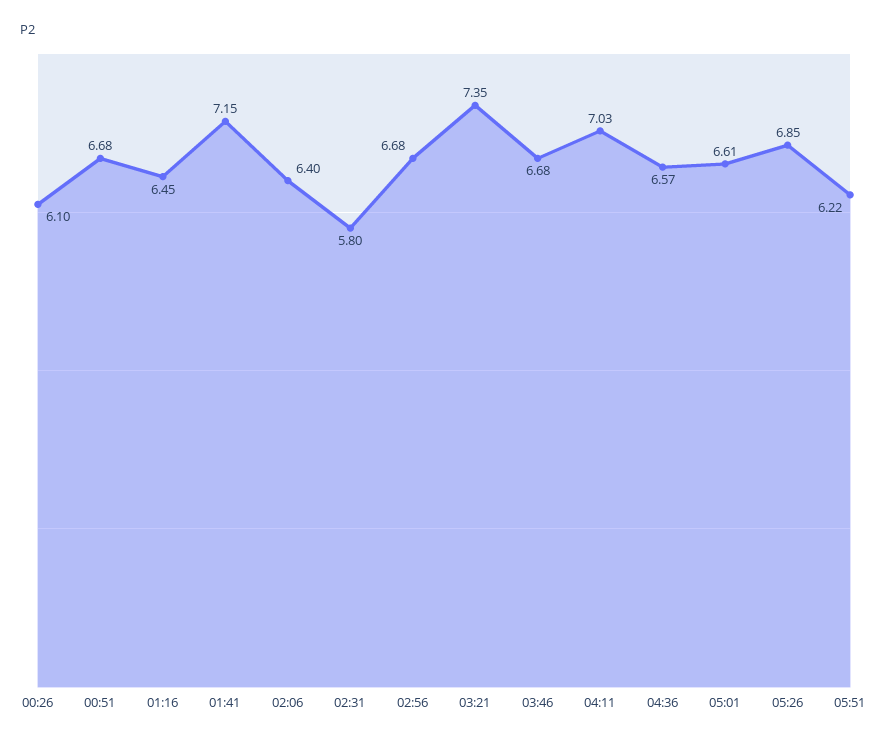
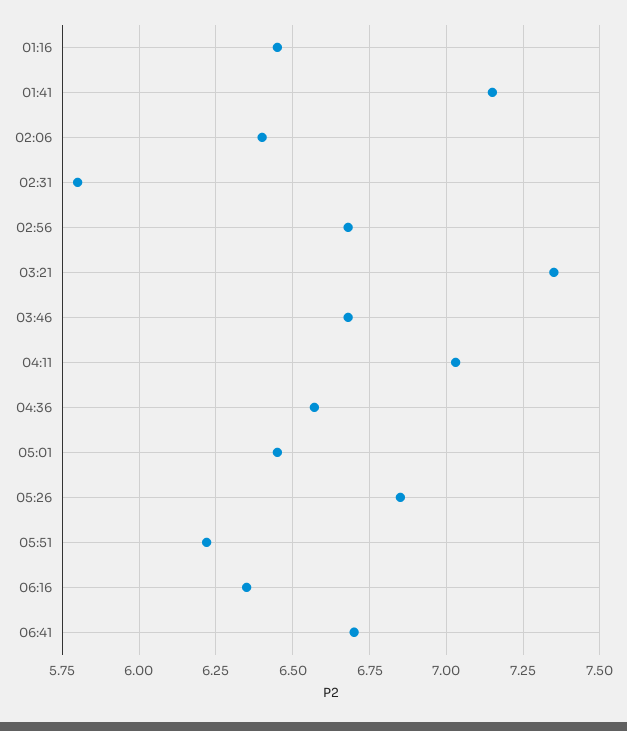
00:26: 6.1 -> none
00:51: 6.68 -> none
05:01: 6.61 -> 6.45
06:16: none -> 6.35
06:41: none -> 6.7

